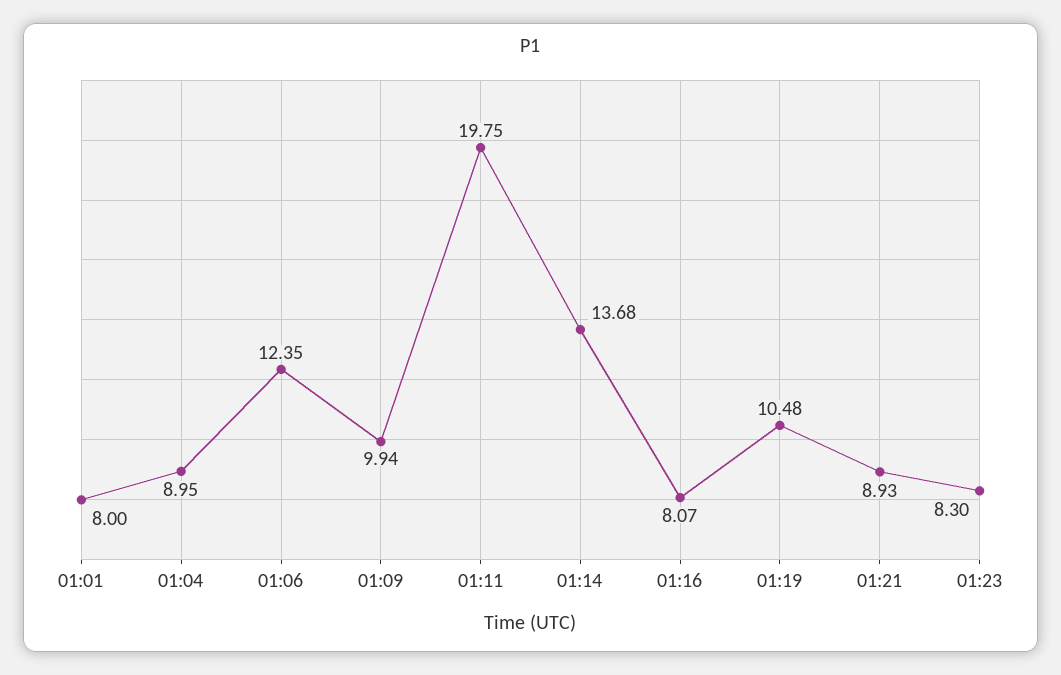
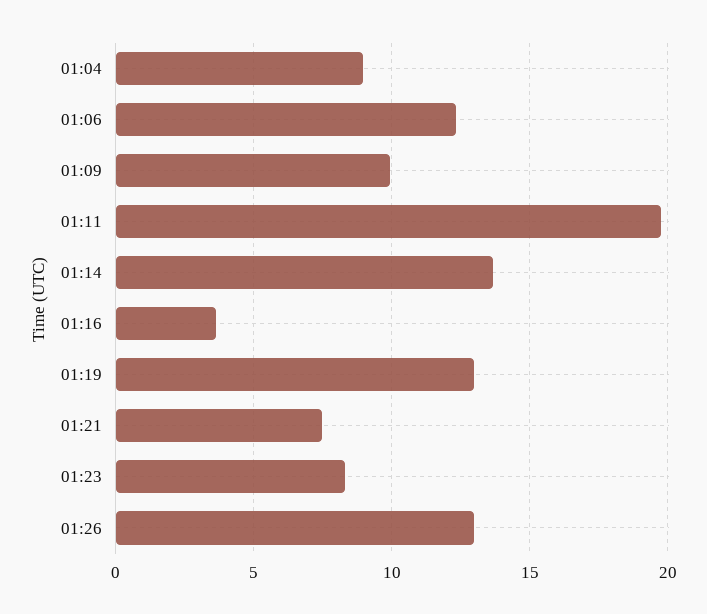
01:01: 8 -> none
01:16: 8.07 -> 3.5
01:19: 10.48 -> 13
01:21: 8.93 -> 7.5
01:26: none -> 13

